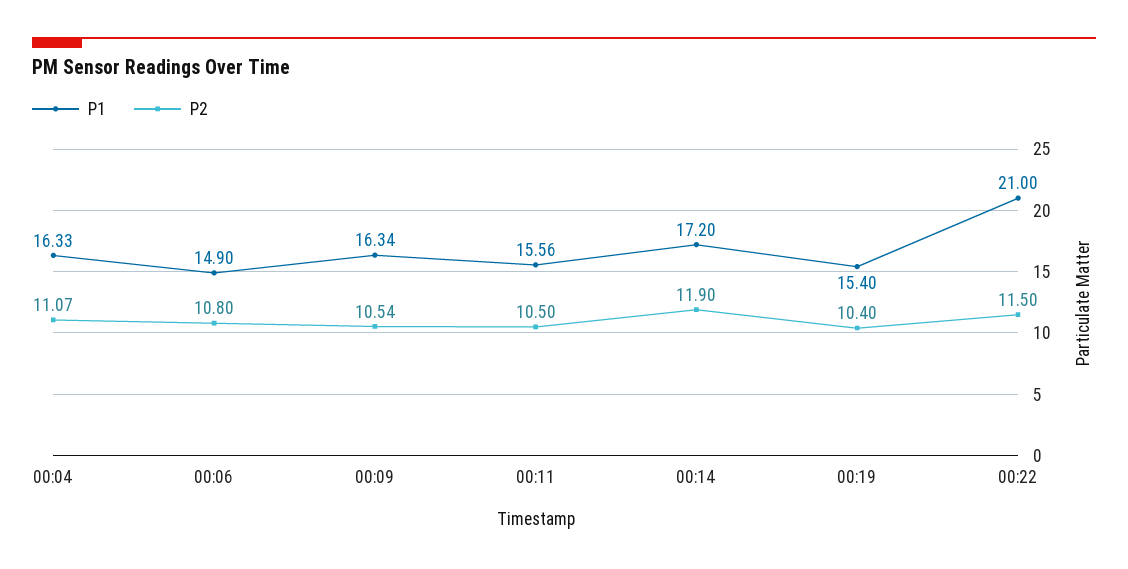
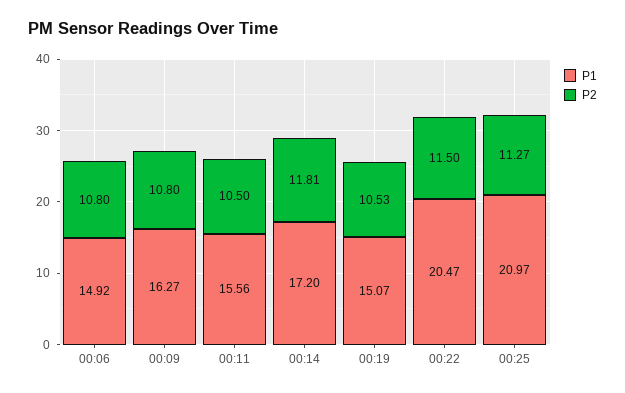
P1, 00:04: 16.33 -> none
P2, 00:04: 11.07 -> none
P1, 00:06: 14.9 -> 14.92
P1, 00:09: 16.34 -> 16.27
P2, 00:09: 10.54 -> 10.8
P2, 00:14: 11.9 -> 11.81
P1, 00:19: 15.4 -> 15.07
P2, 00:19: 10.4 -> 10.53
P1, 00:22: 21 -> 20.47
P1, 00:25: none -> 20.97
P2, 00:25: none -> 11.27

